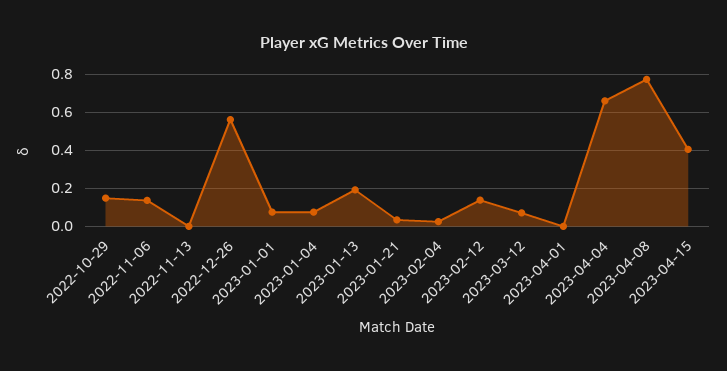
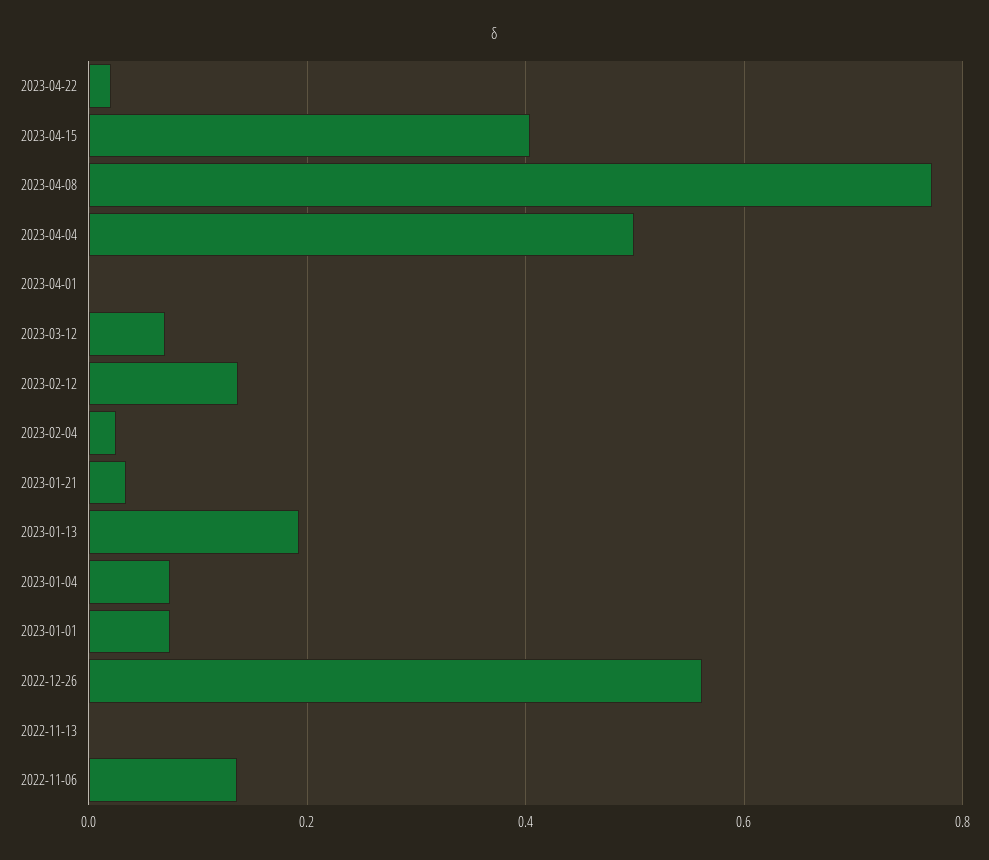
2022-10-29: 0.15 -> none
2023-04-04: 0.65 -> 0.5
2023-04-22: none -> 0.02

